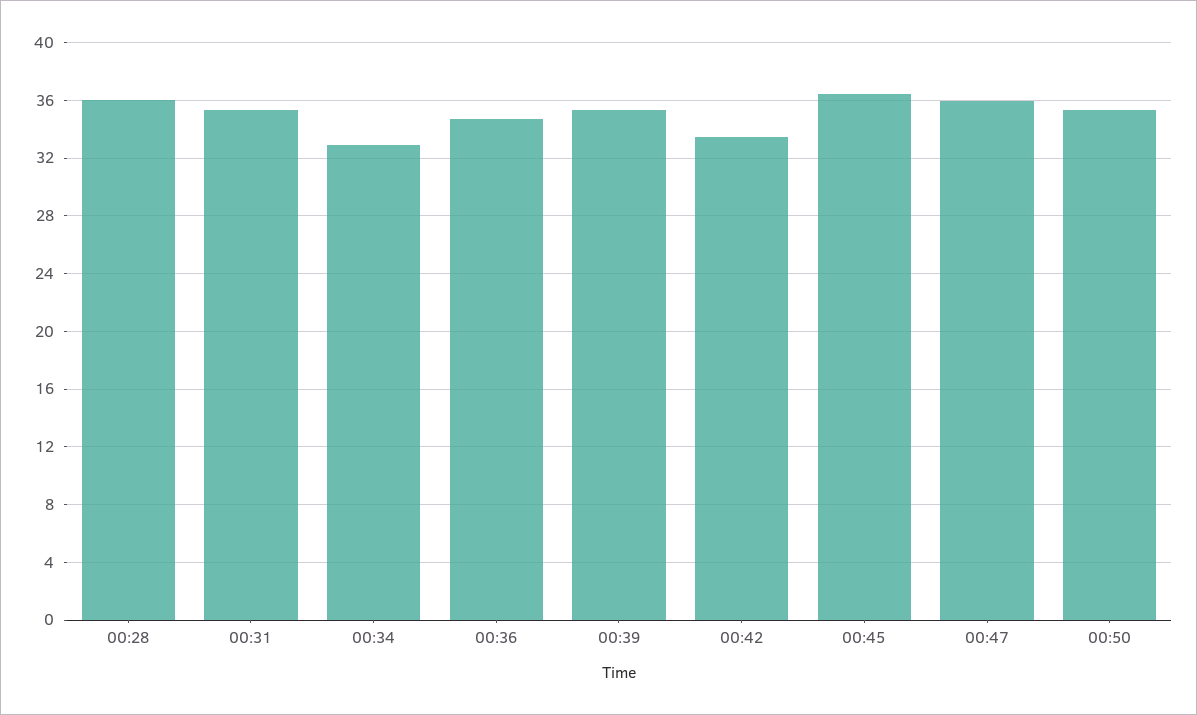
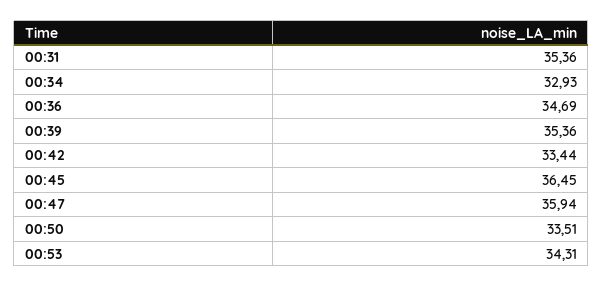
00:28: 36 -> none
00:50: 35.5 -> 33.51
00:53: none -> 34.31

